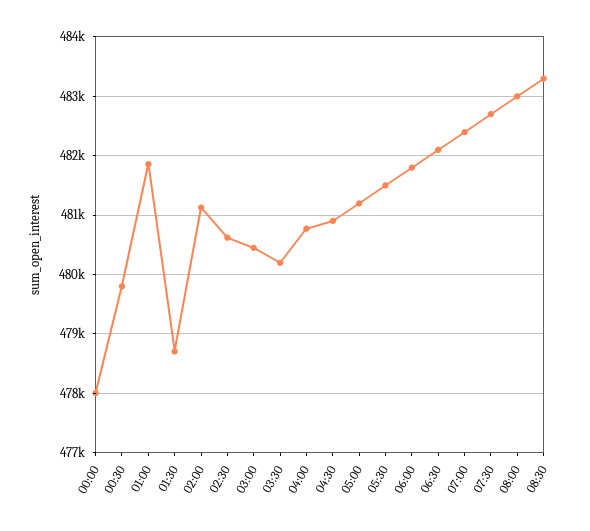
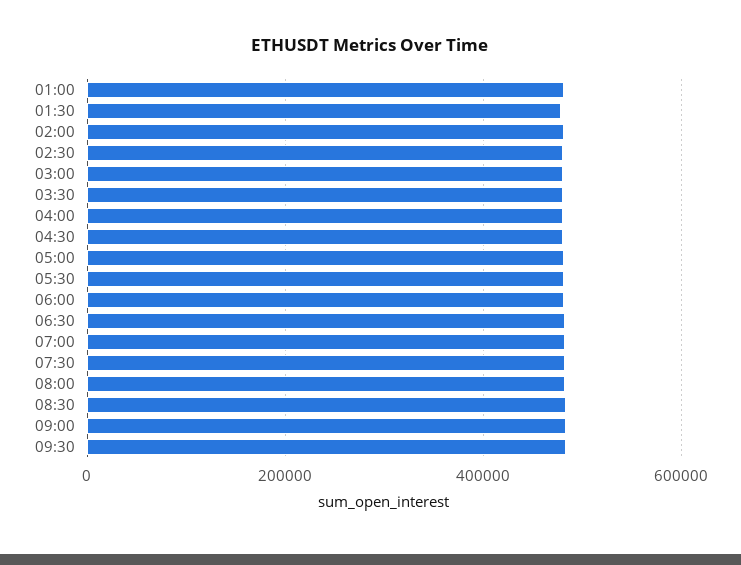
00:00: 478000 -> none
00:30: 479800 -> none
09:00: none -> 480000
09:30: none -> 480000

